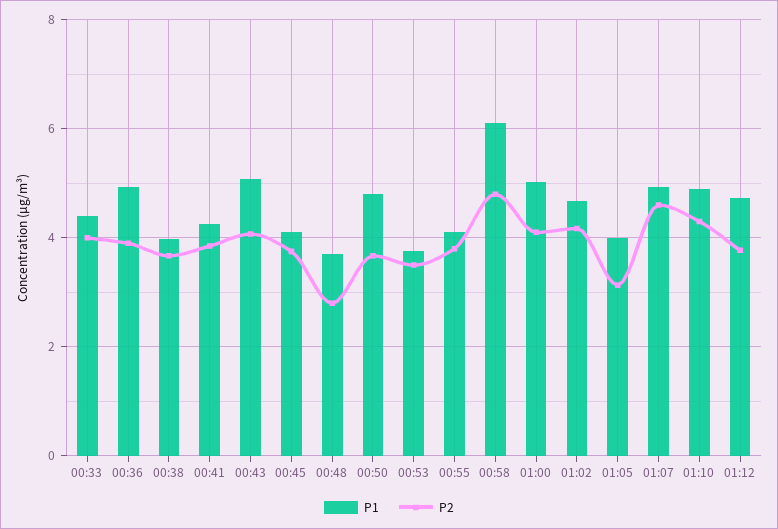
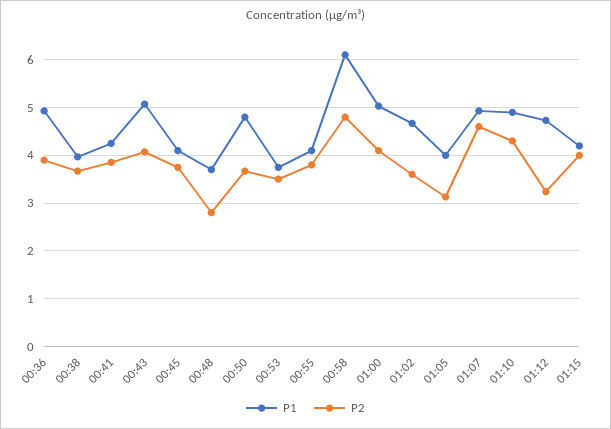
P1, 00:33: 4.4 -> none
P2, 00:33: 4 -> none
P2, 01:02: 4.2 -> 3.6
P2, 01:12: 3.8 -> 3.2
P1, 01:15: none -> 4.2
P2, 01:15: none -> 4

